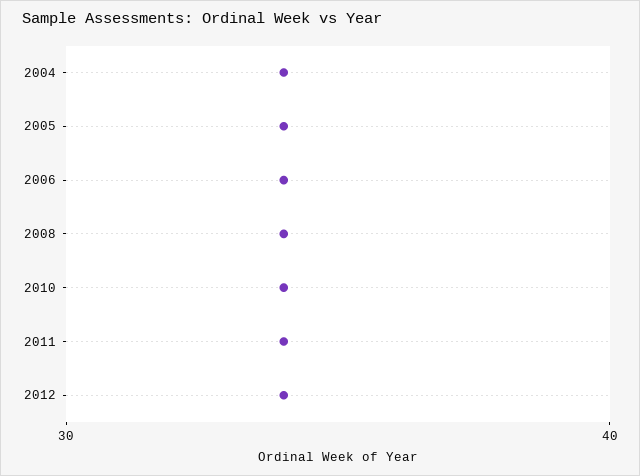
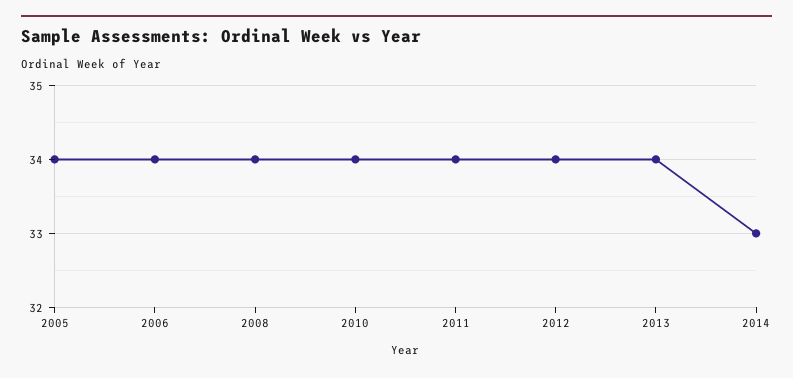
2004: 34 -> none
2013: none -> 34
2014: none -> 33

